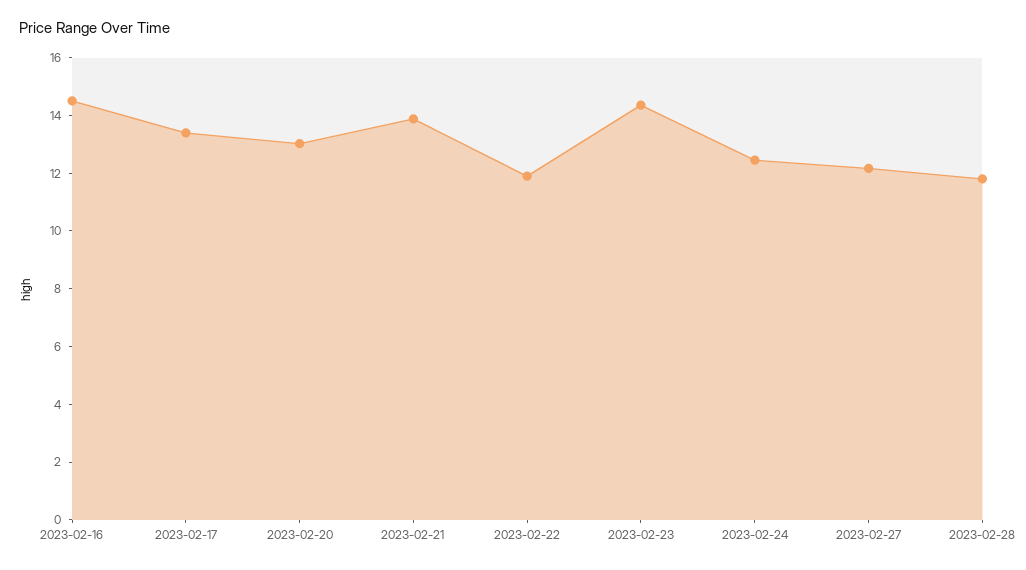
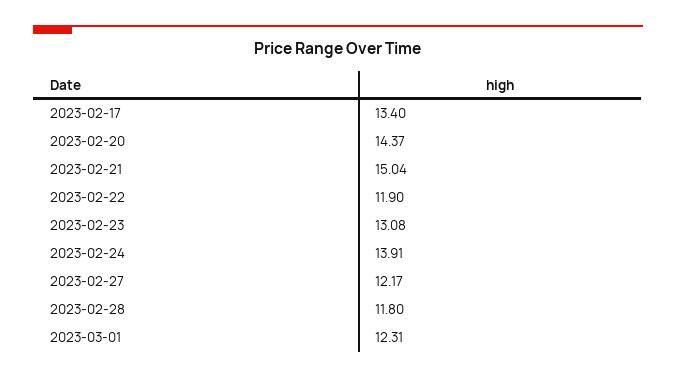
2023-02-16: 14.5 -> none
2023-02-20: 13 -> 14.37
2023-02-21: 14 -> 15.04
2023-02-23: 14.5 -> 13.08
2023-02-24: 12.5 -> 13.91
2023-03-01: none -> 12.31

